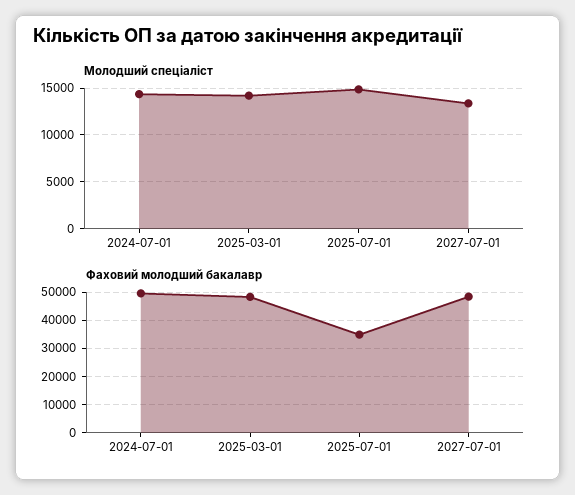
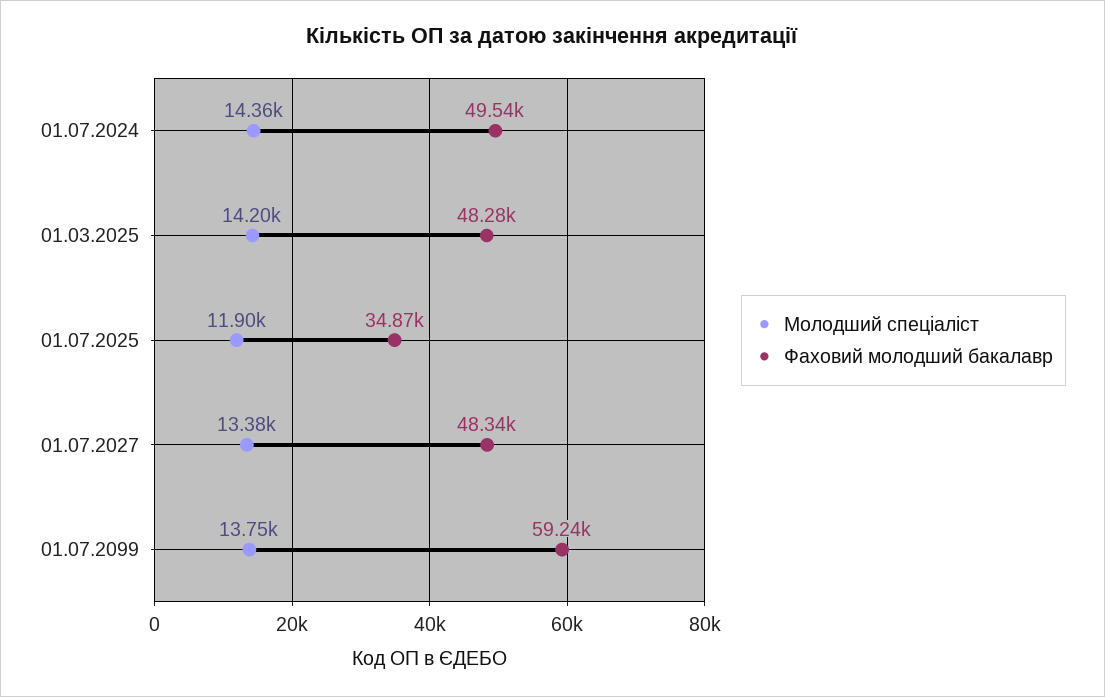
Молодший спеціаліст, 2025-07-01: 15000 -> 11900
Молодший спеціаліст, 01.07.2099: none -> 13750
Фаховий молодший бакалавр, 01.07.2099: none -> 59240

